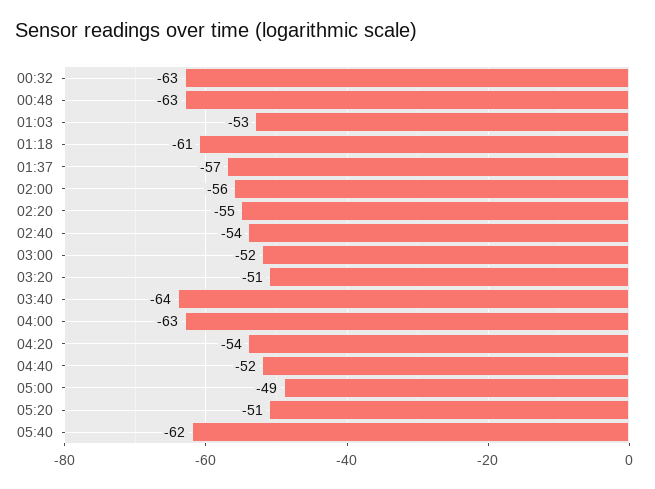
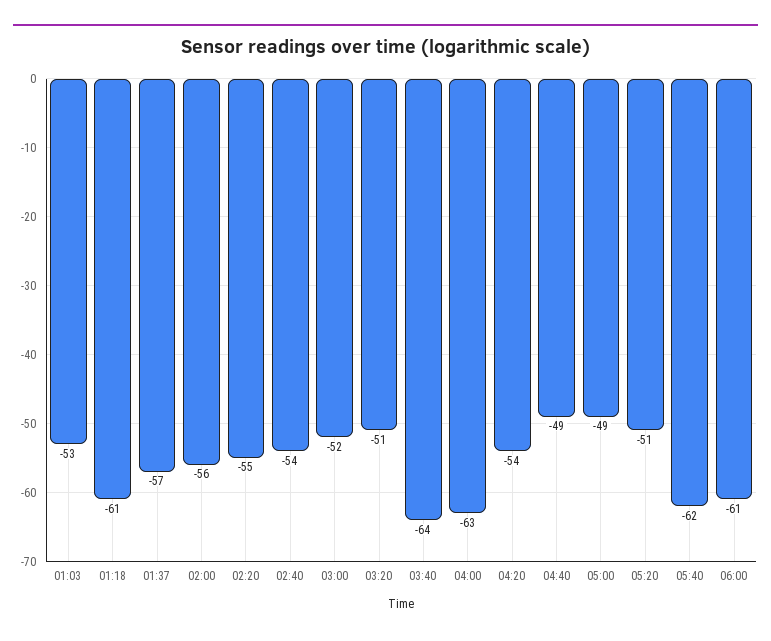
00:32: -63 -> none
00:48: -63 -> none
04:40: -52 -> -49
06:00: none -> -61

